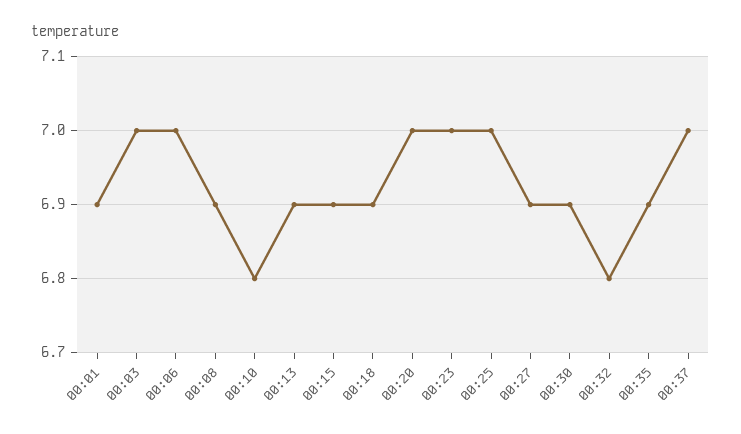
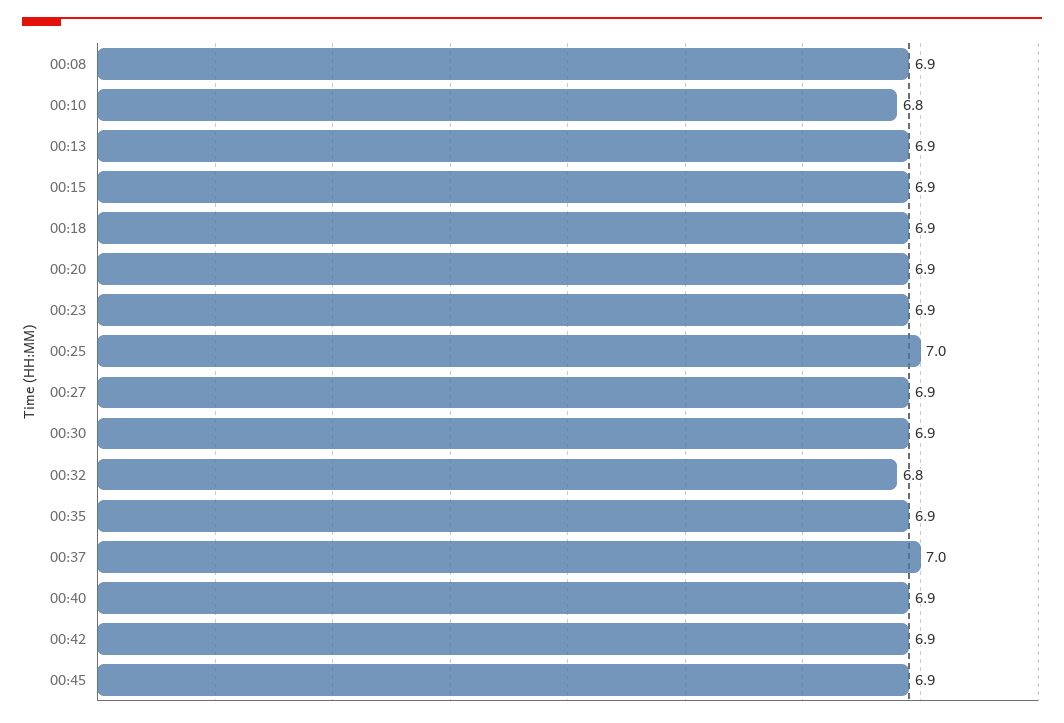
00:01: 6.9 -> none
00:03: 7 -> none
00:06: 7 -> none
00:20: 7 -> 6.9
00:23: 7 -> 6.9
00:40: none -> 6.9
00:42: none -> 6.9
00:45: none -> 6.9

